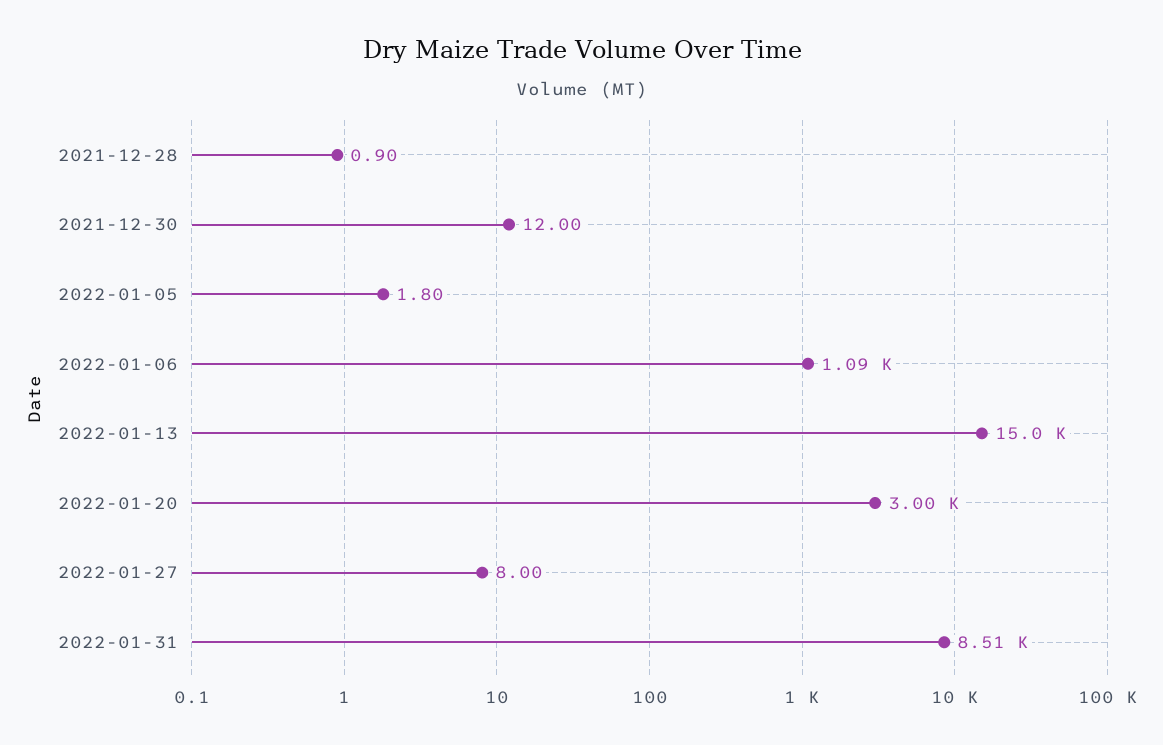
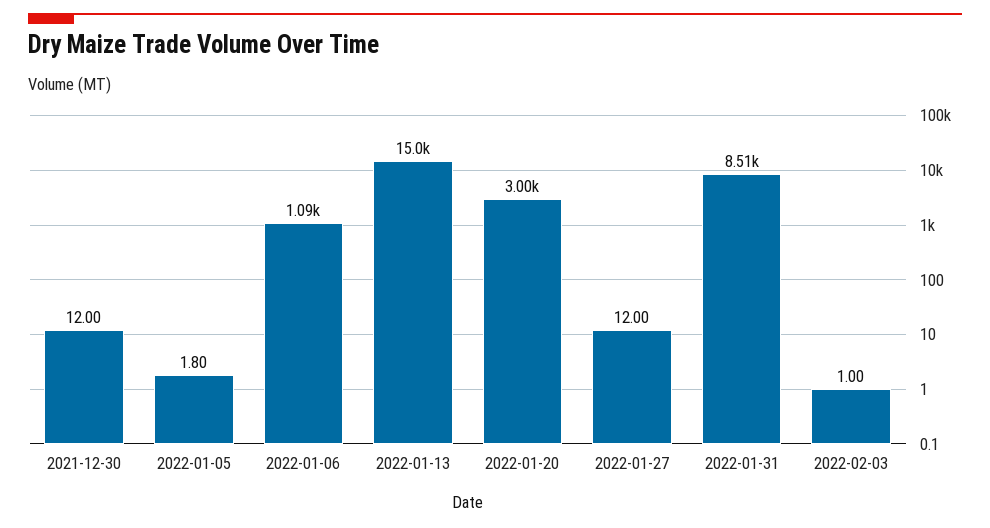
2021-12-28: 0.9 -> none
2022-01-27: 8 -> 12
2022-02-03: none -> 1

